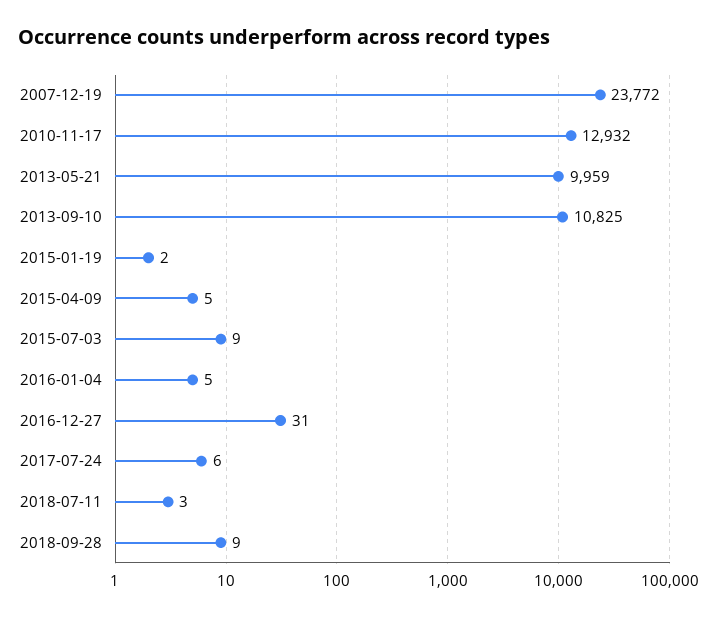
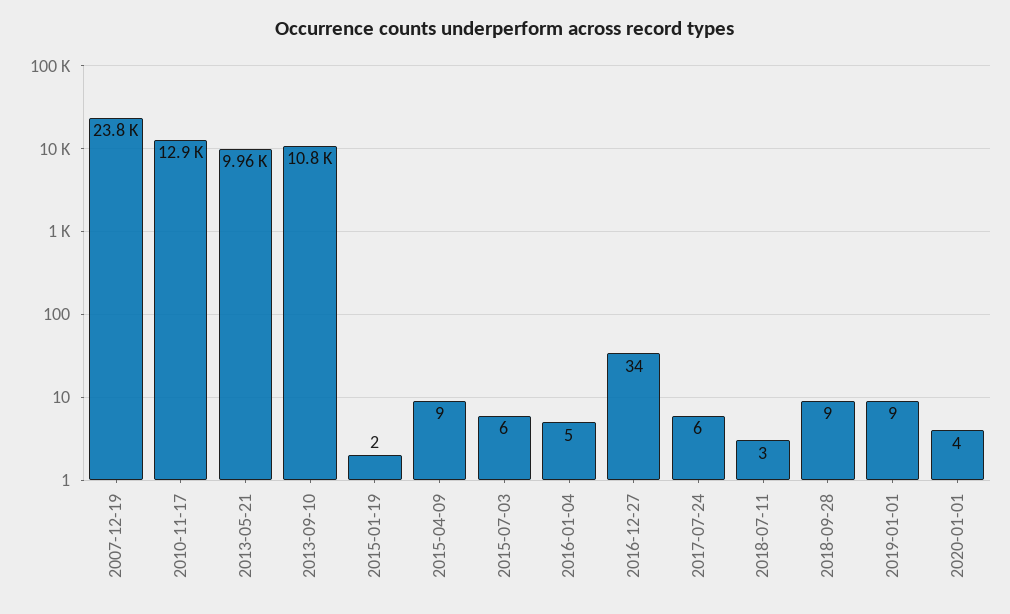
2015-04-09: 5 -> 9
2015-07-03: 9 -> 6
2016-12-27: 31 -> 34
2019-01-01: none -> 9
2020-01-01: none -> 4

